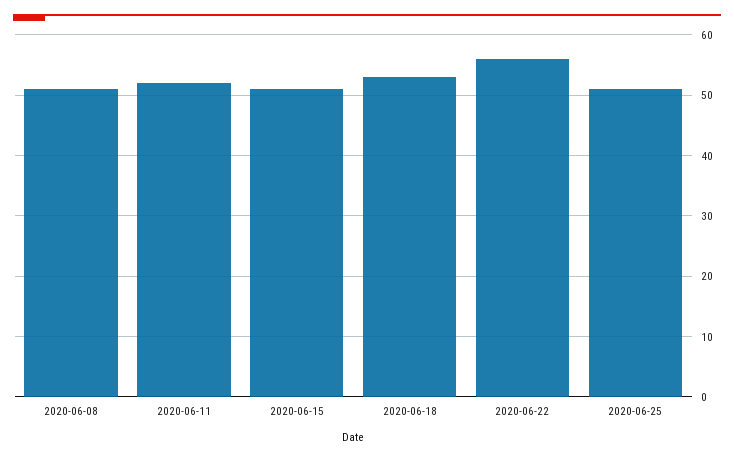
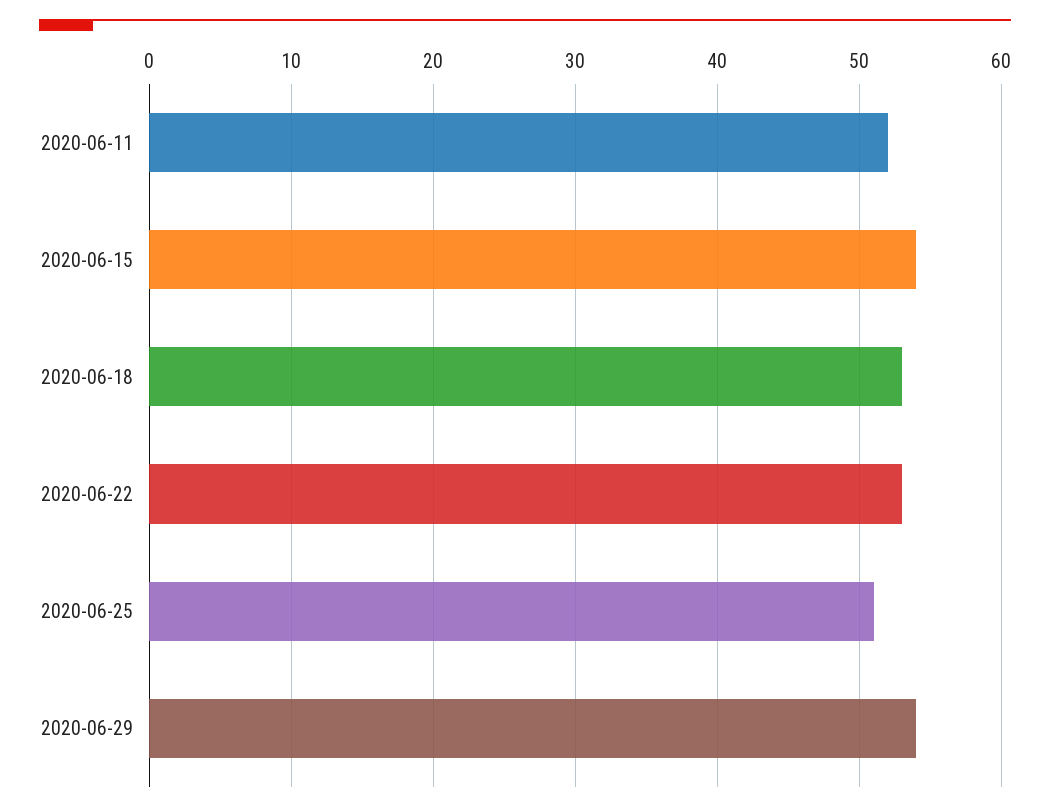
2020-06-08: 51 -> none
2020-06-15: 51 -> 54
2020-06-22: 56 -> 53
2020-06-29: none -> 54

